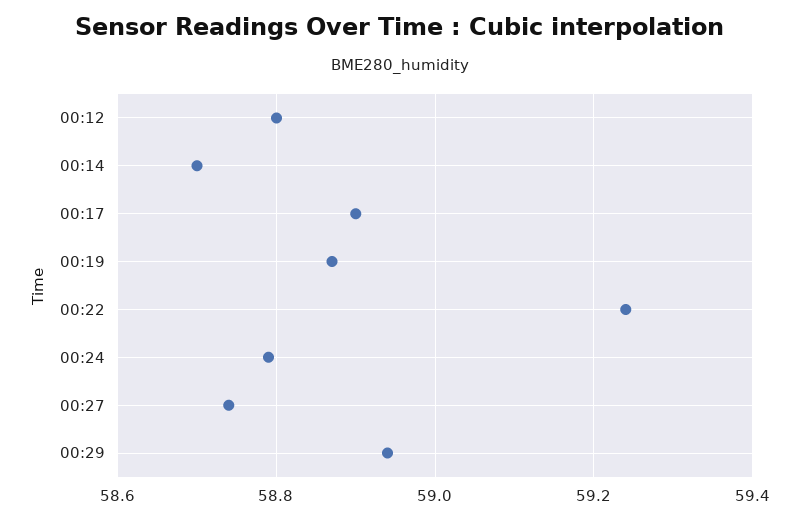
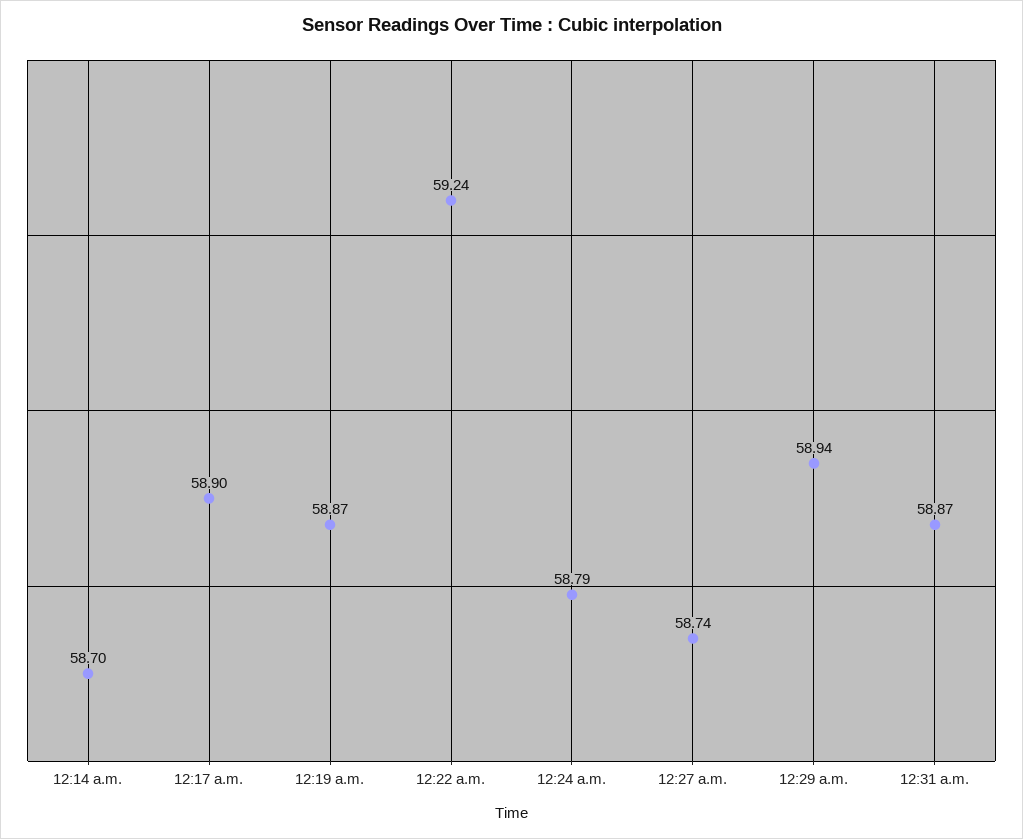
00:12: 58.8 -> none
12:31 a.m.: none -> 58.87

